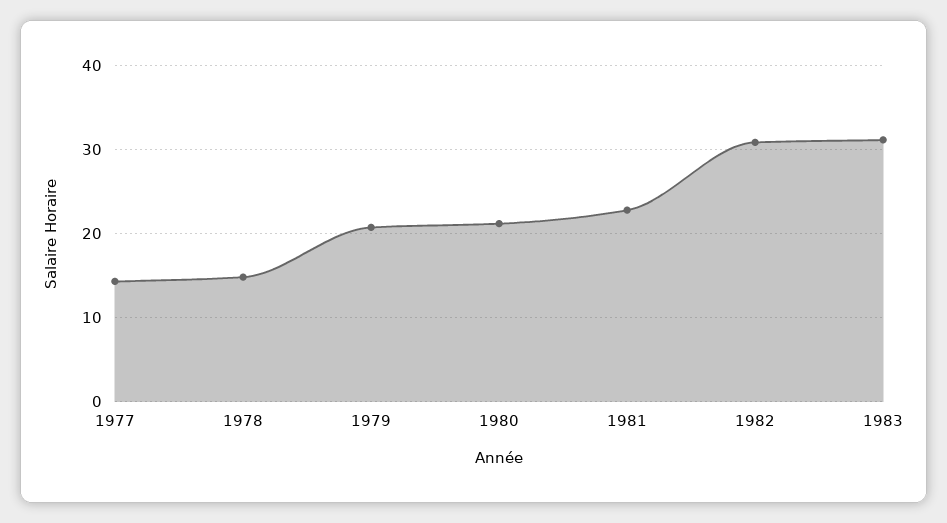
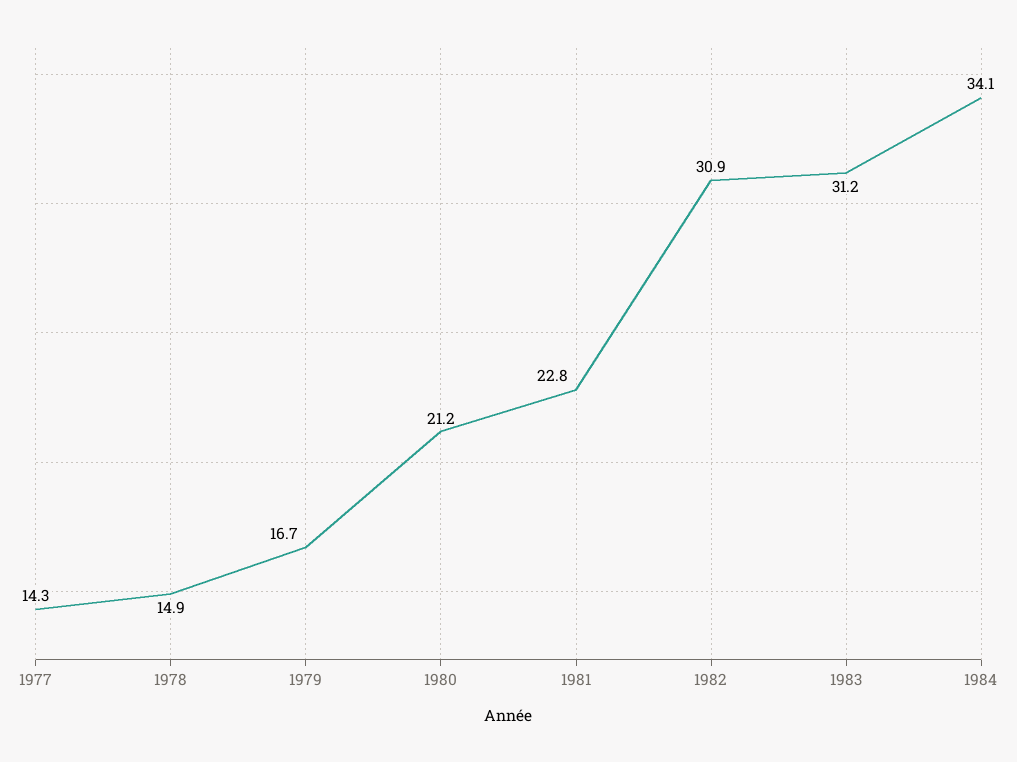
1979: 21 -> 16.7
1984: none -> 34.1

